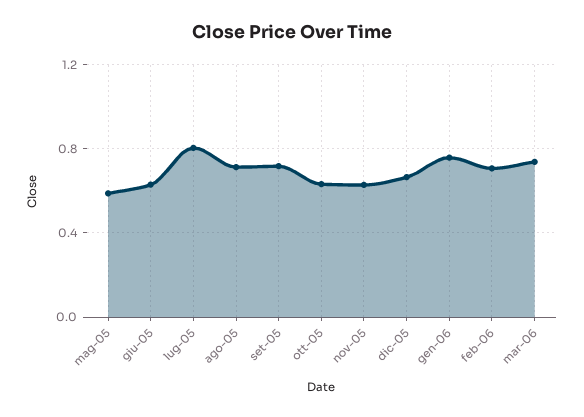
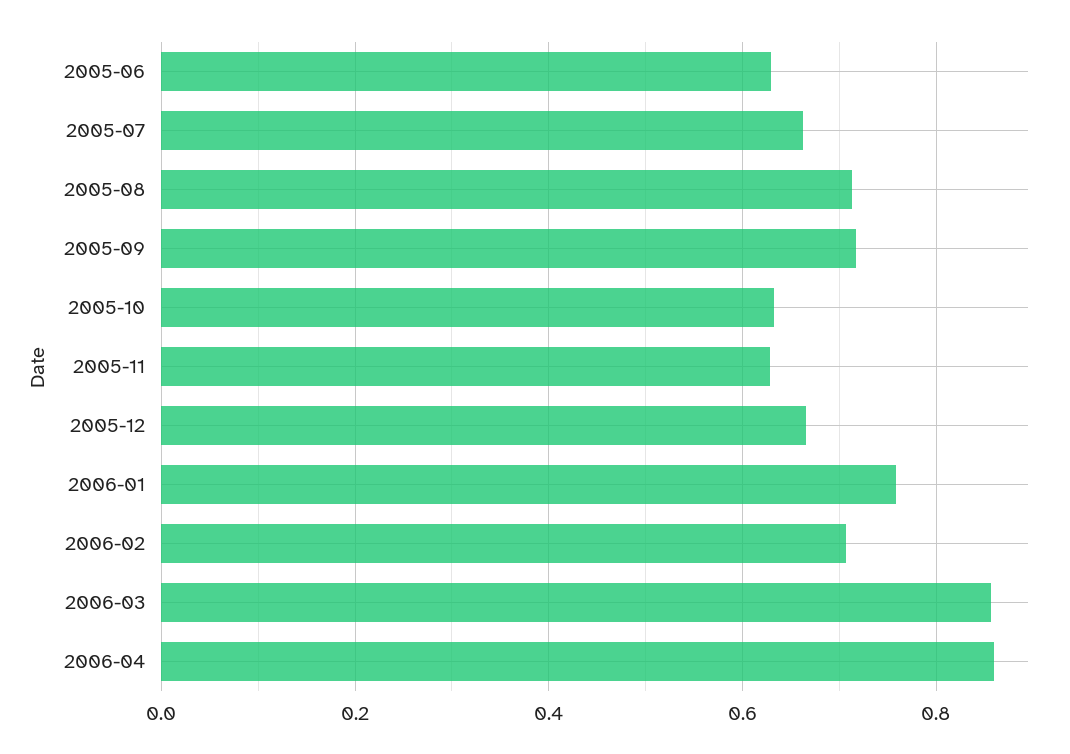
mag-05: 0.6 -> none
lug-05: 0.8 -> 0.66
mar-06: 0.75 -> 0.86
2006-04: none -> 0.86

